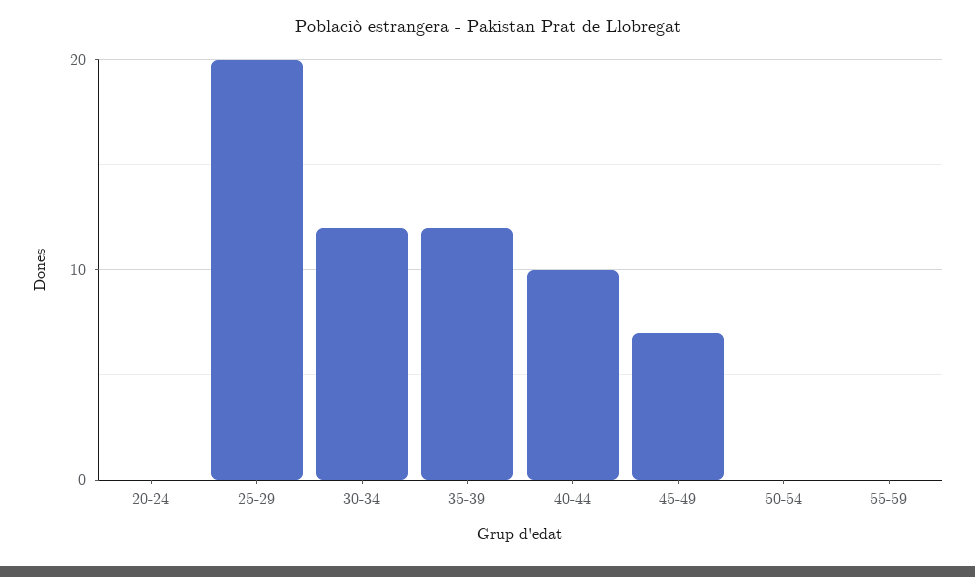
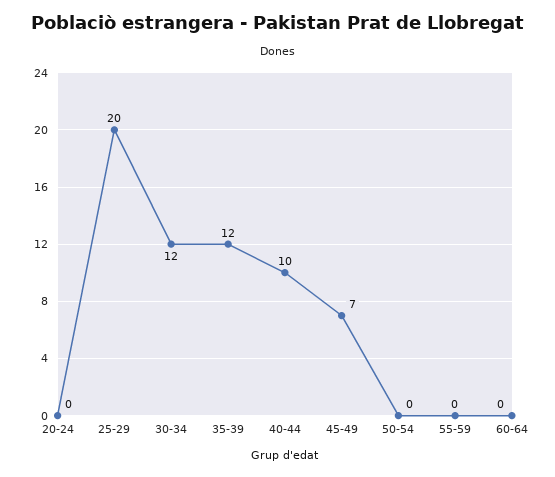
60-64: none -> 0

